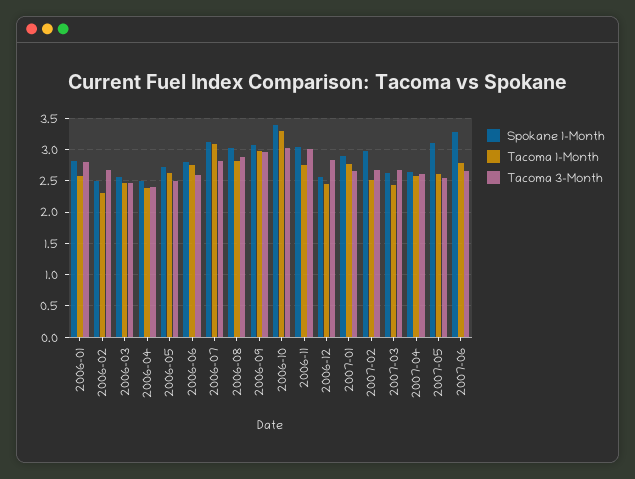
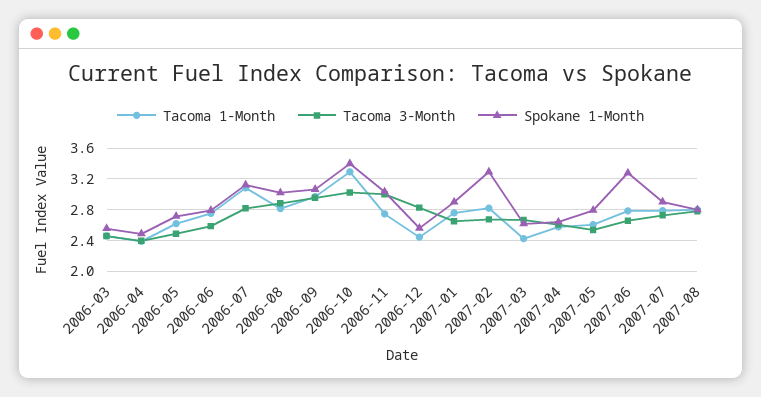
Spokane 1-Month, 2006-01: 2.8 -> none
Tacoma 1-Month, 2006-01: 2.6 -> none
Tacoma 3-Month, 2006-01: 2.8 -> none
Spokane 1-Month, 2006-02: 2.5 -> none
Tacoma 1-Month, 2006-02: 2.3 -> none
Tacoma 3-Month, 2006-02: 2.7 -> none
Spokane 1-Month, 2007-02: 3 -> 3.3
Tacoma 1-Month, 2007-02: 2.5 -> 2.8
Spokane 1-Month, 2007-05: 3.1 -> 2.8
Tacoma 1-Month, 2007-07: none -> 2.8
Tacoma 3-Month, 2007-07: none -> 2.7
Spokane 1-Month, 2007-07: none -> 2.9
Tacoma 1-Month, 2007-08: none -> 2.8
Tacoma 3-Month, 2007-08: none -> 2.8
Spokane 1-Month, 2007-08: none -> 2.8

